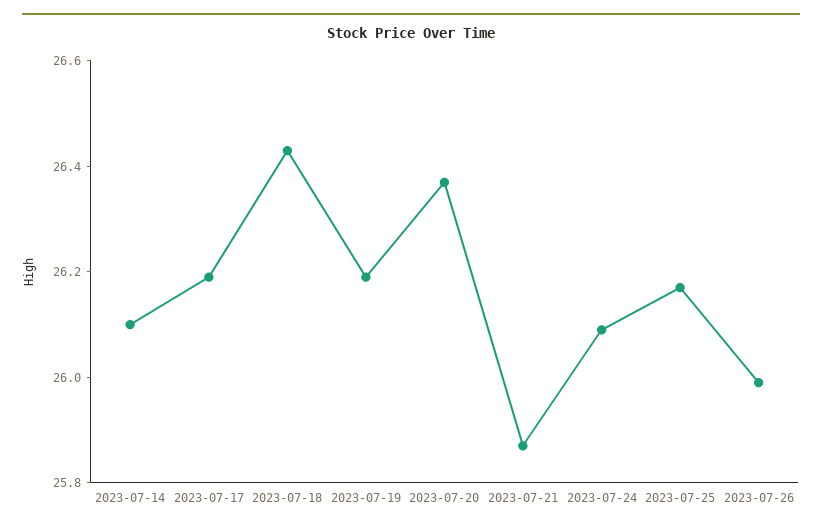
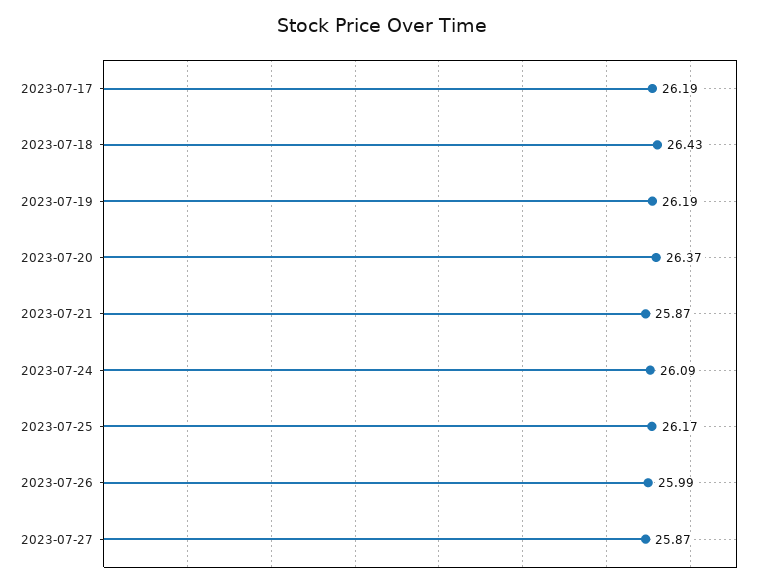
2023-07-14: 26.1 -> none
2023-07-27: none -> 25.87

